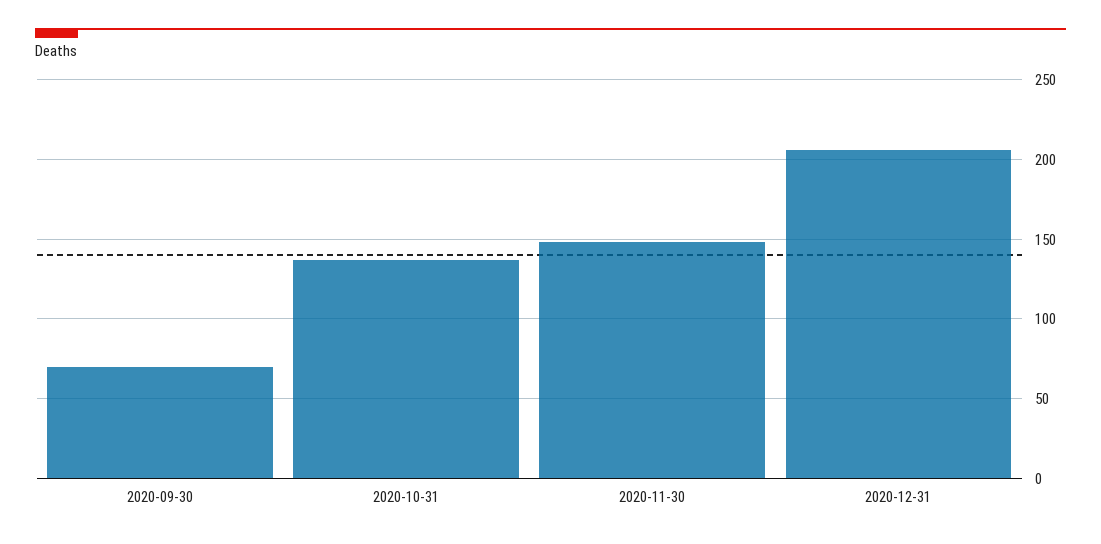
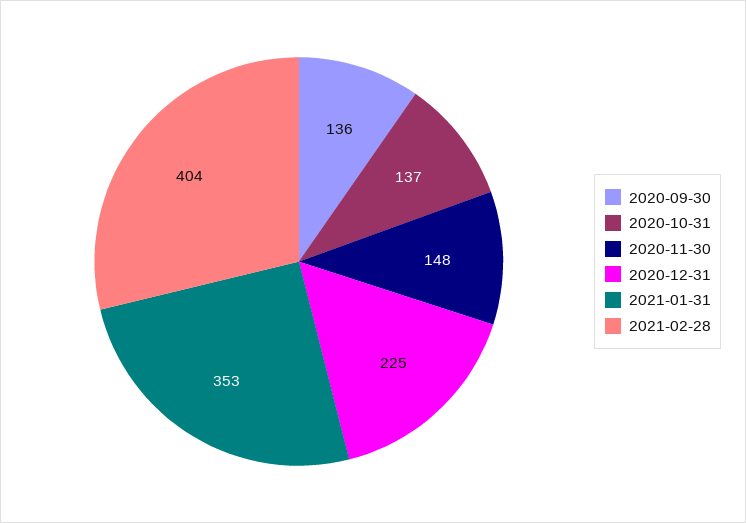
2020-09-30: 70 -> 136
2020-12-31: 205 -> 225
2021-01-31: none -> 353
2021-02-28: none -> 404

